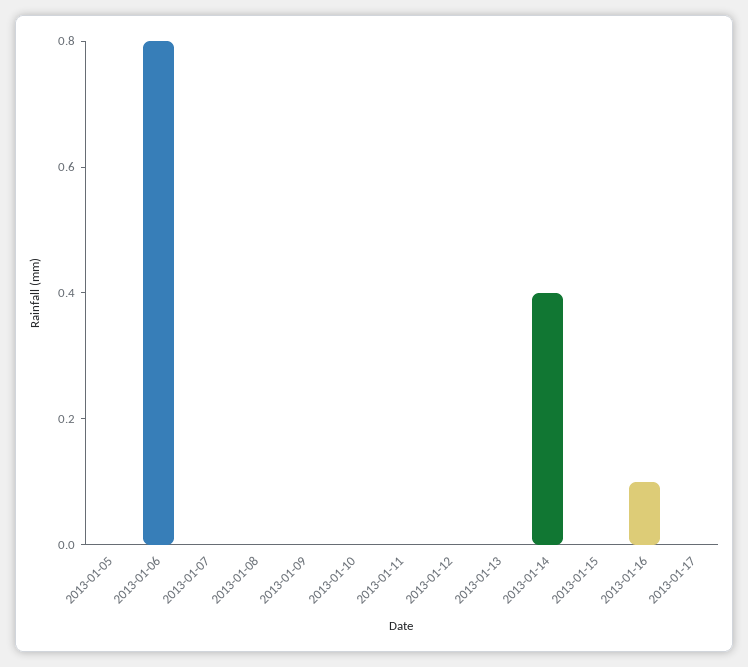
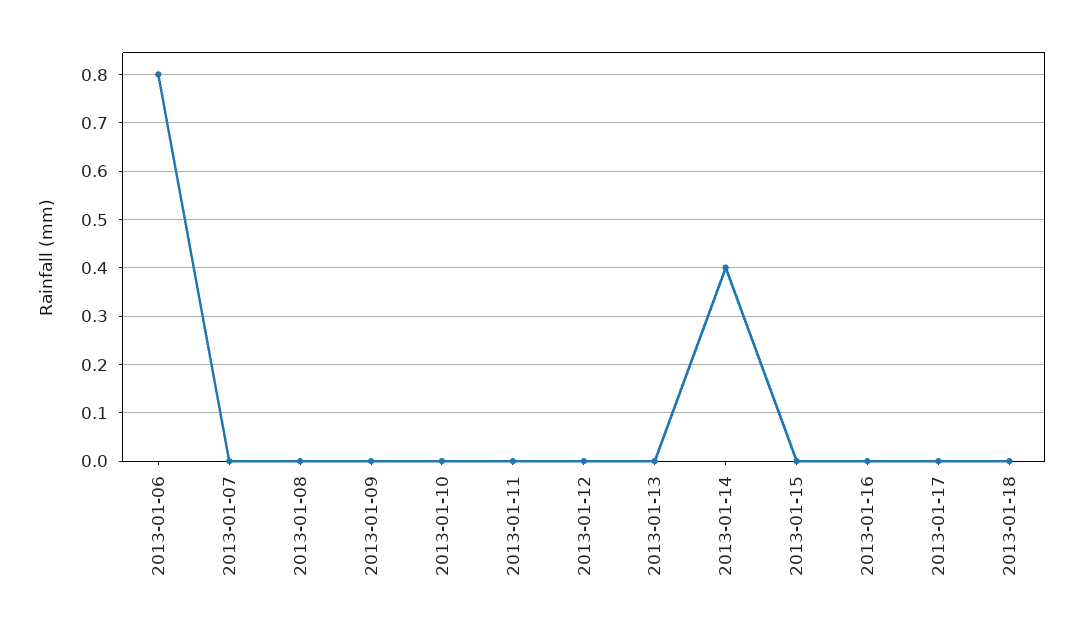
2013-01-05: 0 -> none
2013-01-16: 0.1 -> 0
2013-01-18: none -> 0

